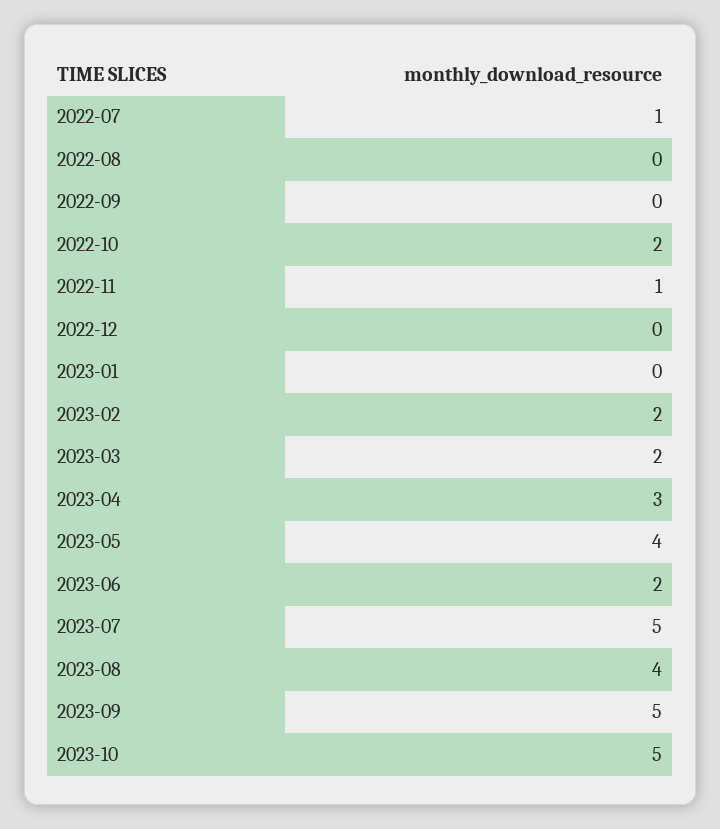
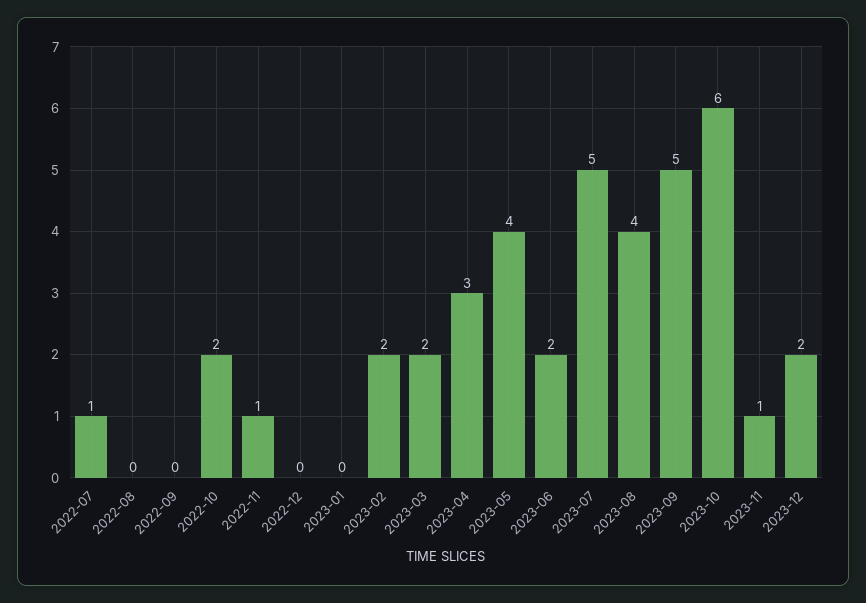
2023-10: 5 -> 6
2023-11: none -> 1
2023-12: none -> 2

